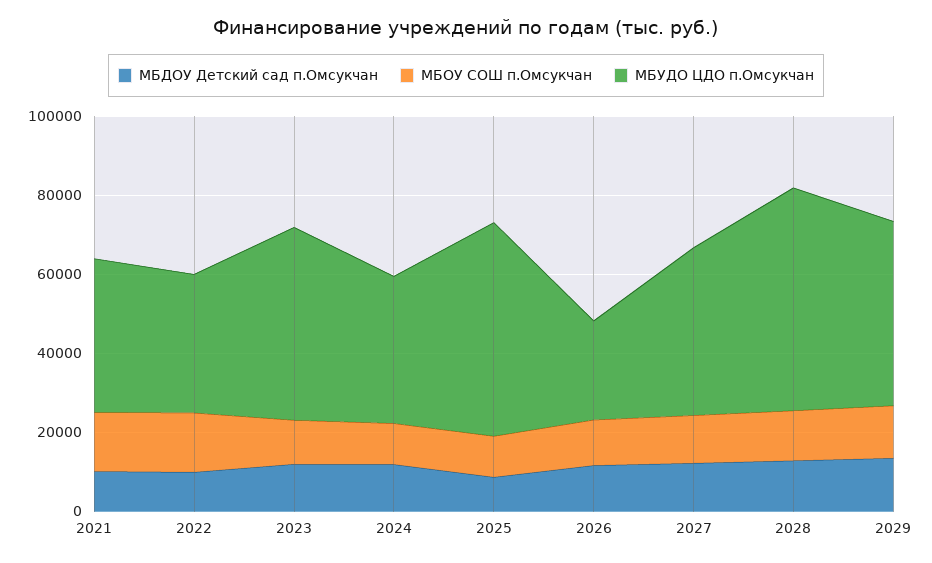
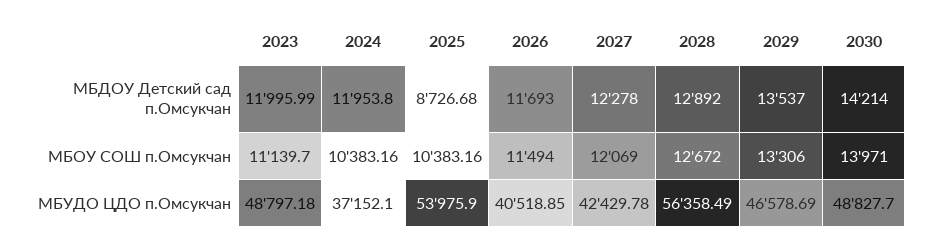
МБДОУ Детский сад п.Омсукчан, 2021: 10000 -> none
МБОУ СОШ п.Омсукчан, 2021: 15000 -> none
МБУДО ЦДО п.Омсукчан, 2021: 40000 -> none
МБДОУ Детский сад п.Омсукчан, 2022: 10000 -> none
МБОУ СОШ п.Омсукчан, 2022: 15000 -> none
МБУДО ЦДО п.Омсукчан, 2022: 35000 -> none
МБУДО ЦДО п.Омсукчан, 2026: 25000 -> 40518.85
МБДОУ Детский сад п.Омсукчан, 2030: none -> 14214
МБОУ СОШ п.Омсукчан, 2030: none -> 13971
МБУДО ЦДО п.Омсукчан, 2030: none -> 48827.7

